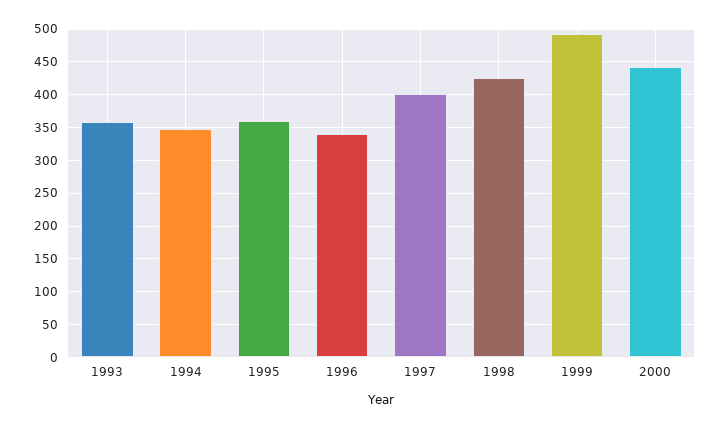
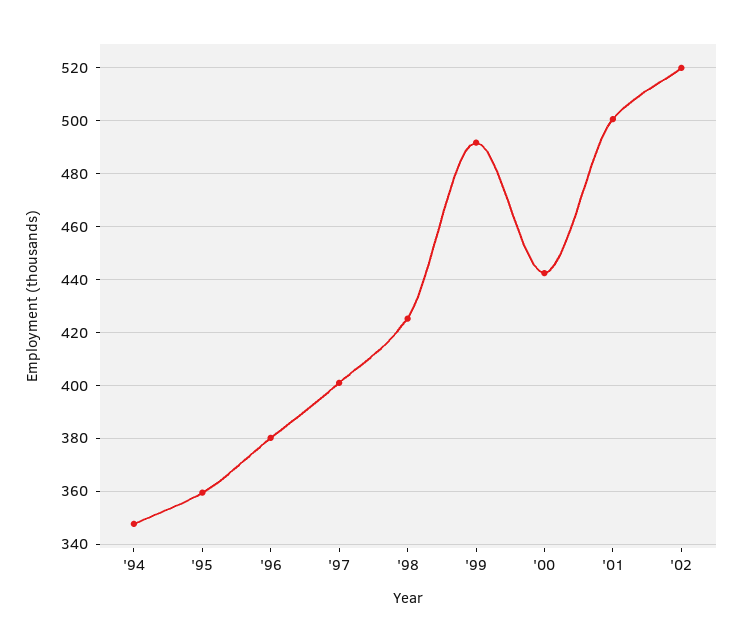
1993: 360 -> none
1996: 340 -> 380
'01: none -> 500
'02: none -> 520

